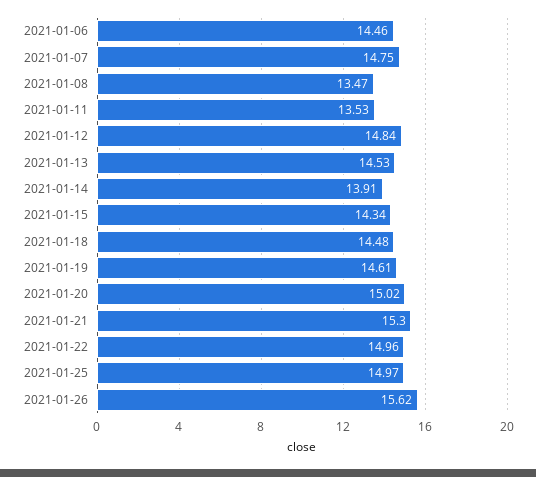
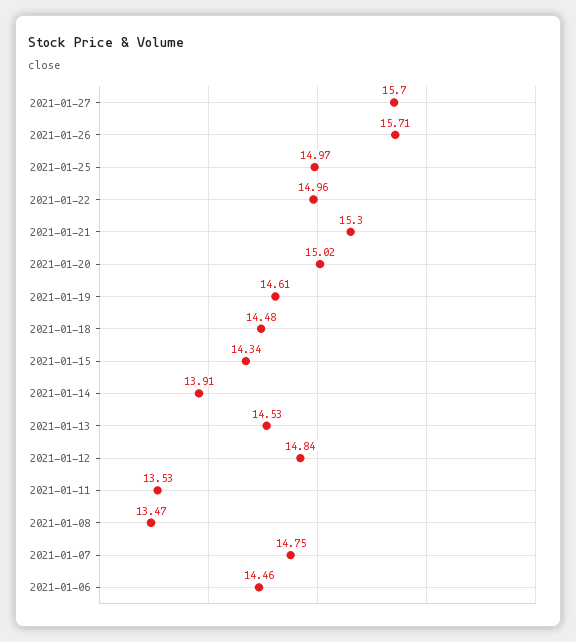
2021-01-26: 15.62 -> 15.71
2021-01-27: none -> 15.7

